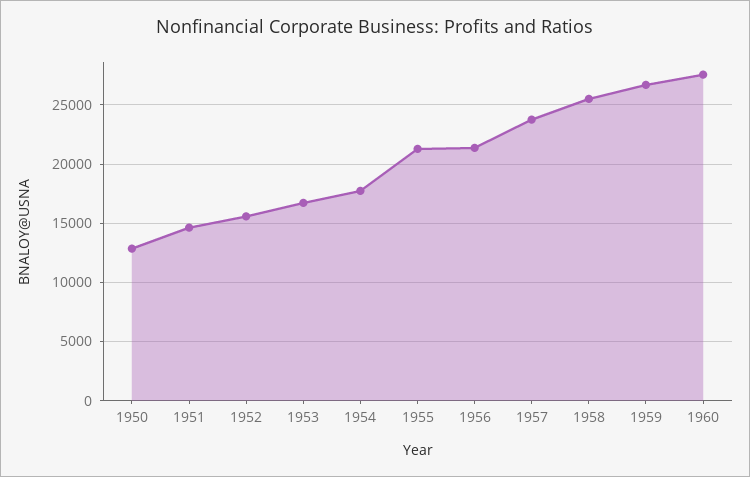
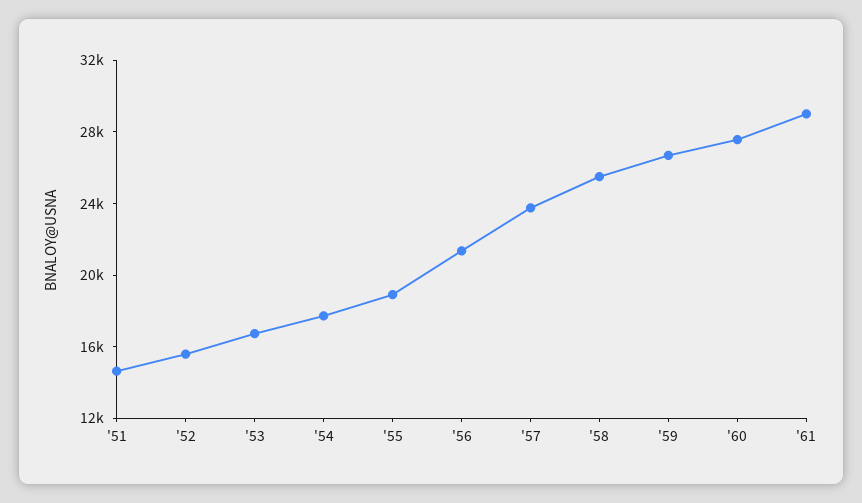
1950: 13000 -> none
1955: 21000 -> 19000
'61: none -> 29000

